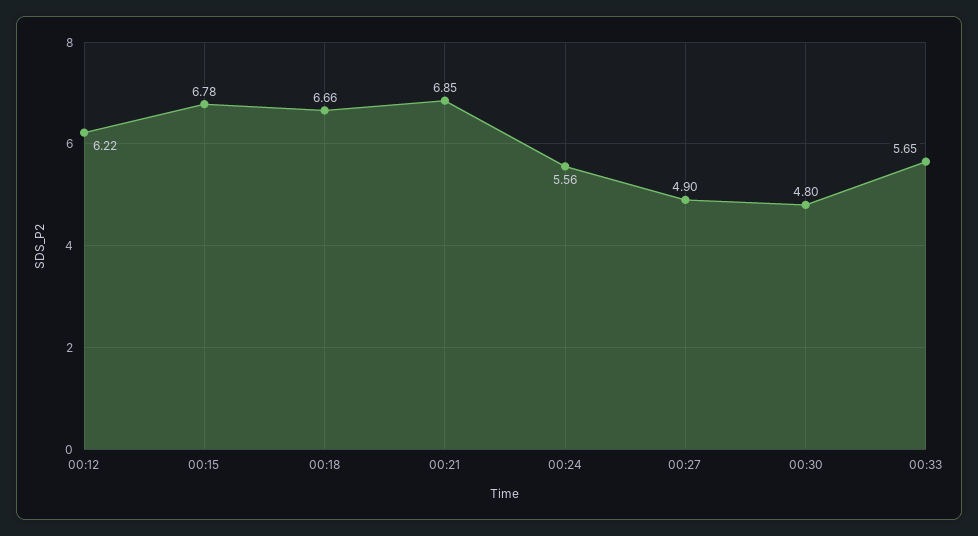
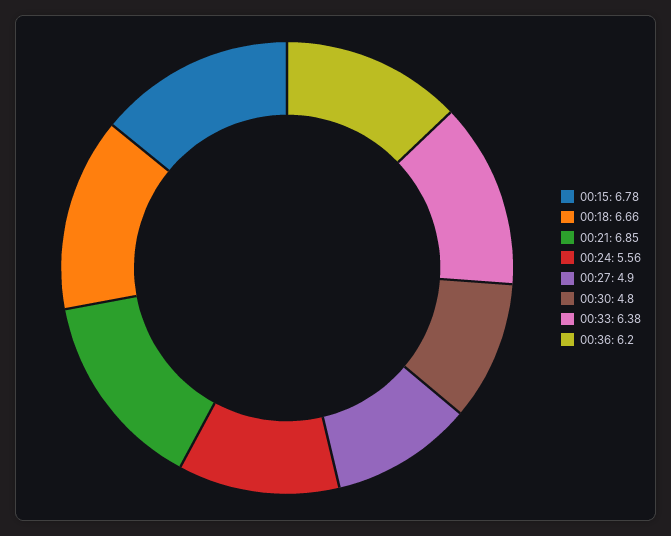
00:12: 6.22 -> none
00:33: 5.65 -> 6.38
00:36: none -> 6.2

